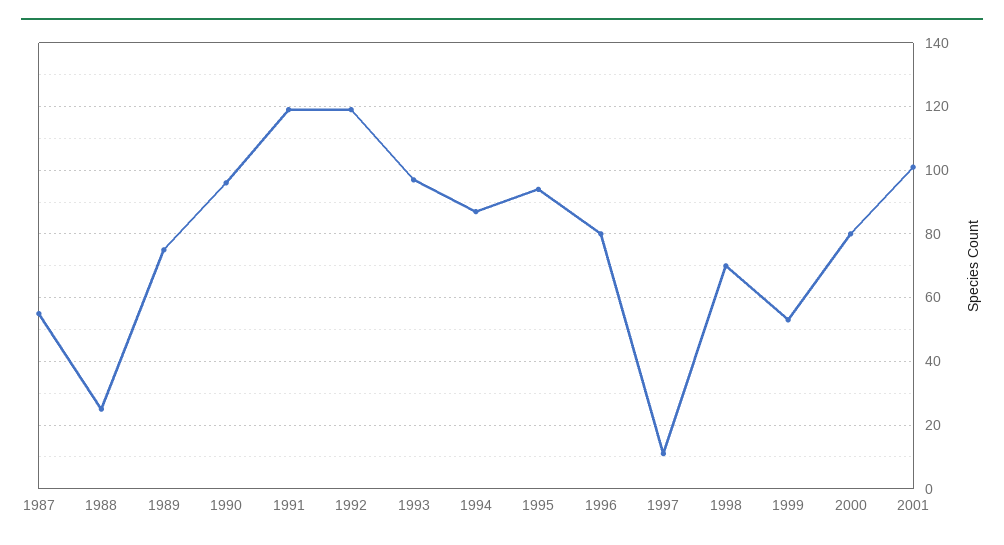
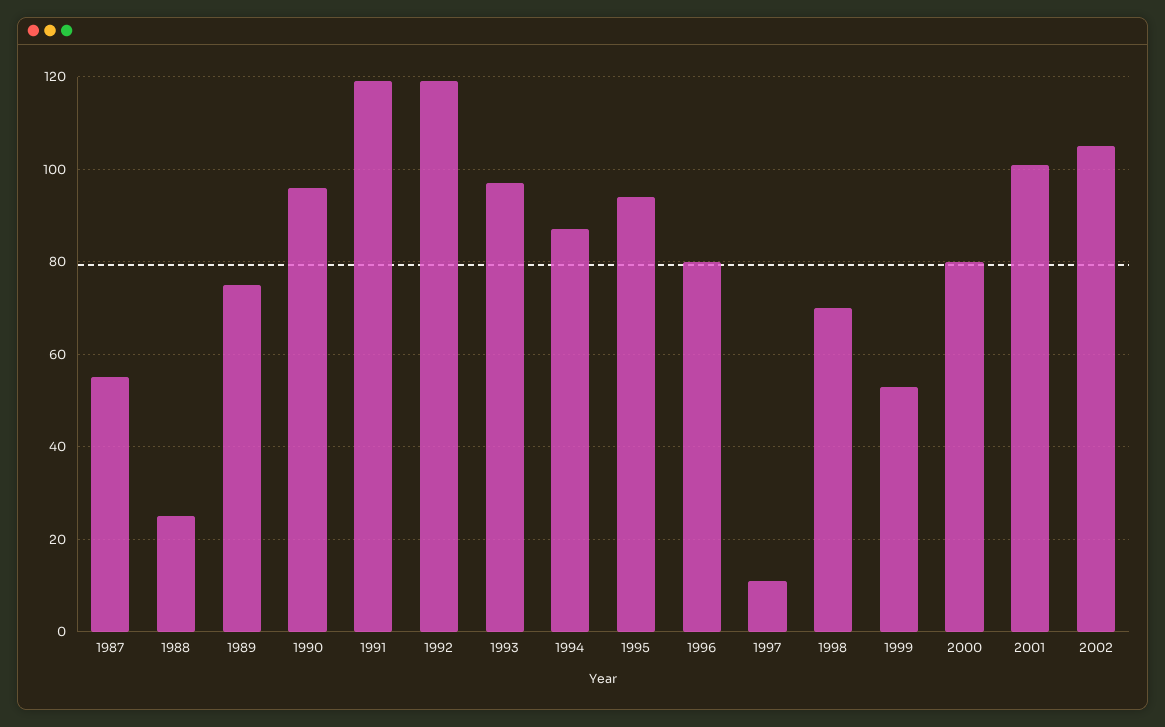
2002: none -> 105

